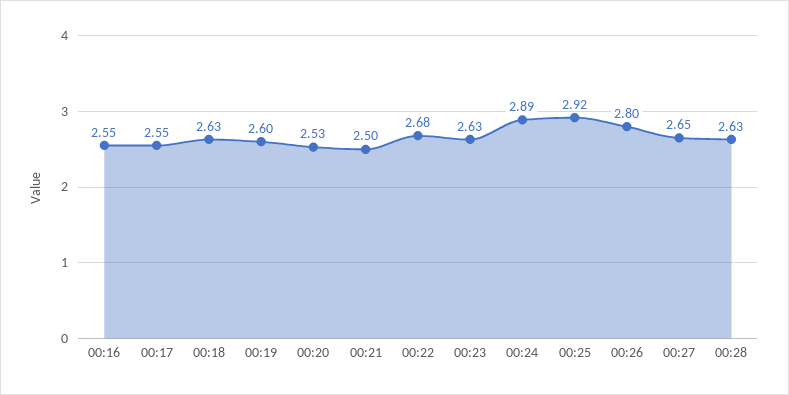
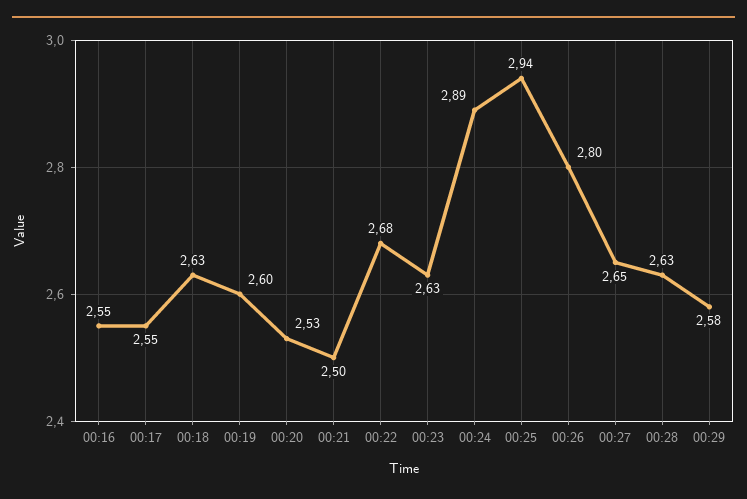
00:25: 2.92 -> 2.94
00:29: none -> 2.58

